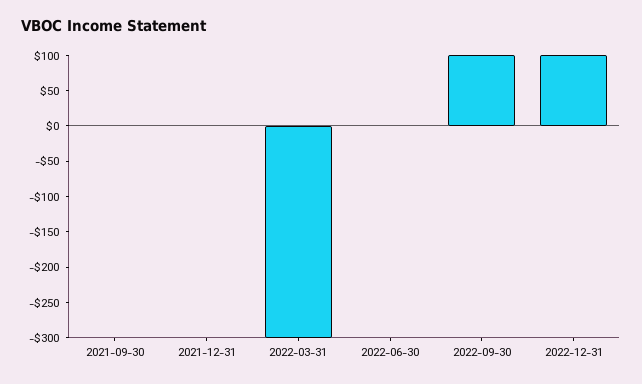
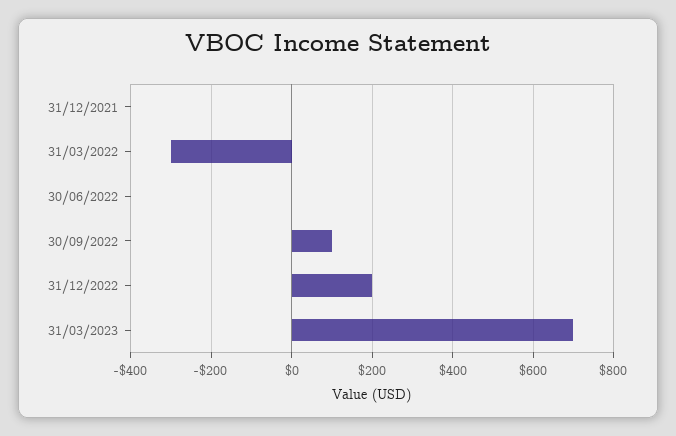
2021-09-30: 0 -> none
2022-12-31: 100 -> 200
31/03/2023: none -> 700

